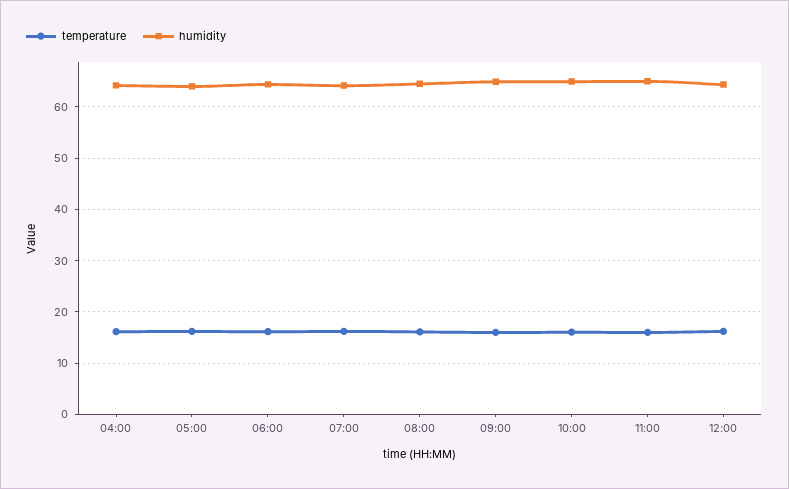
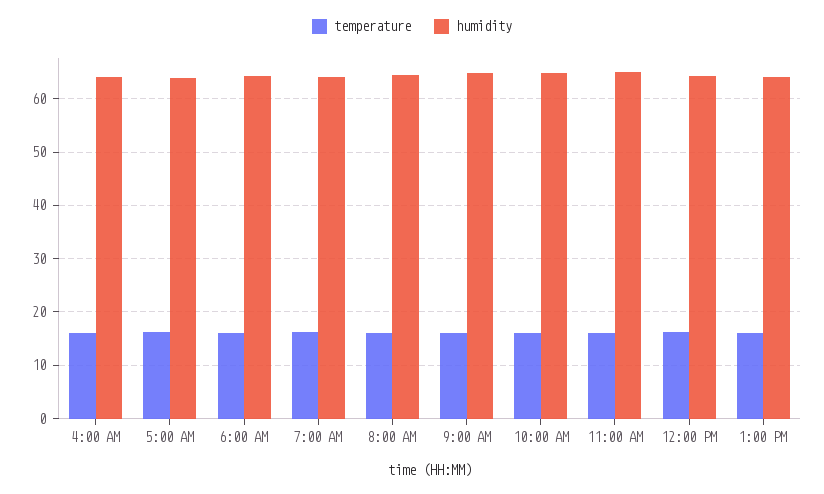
temperature, 1:00 PM: none -> 16
humidity, 1:00 PM: none -> 64

